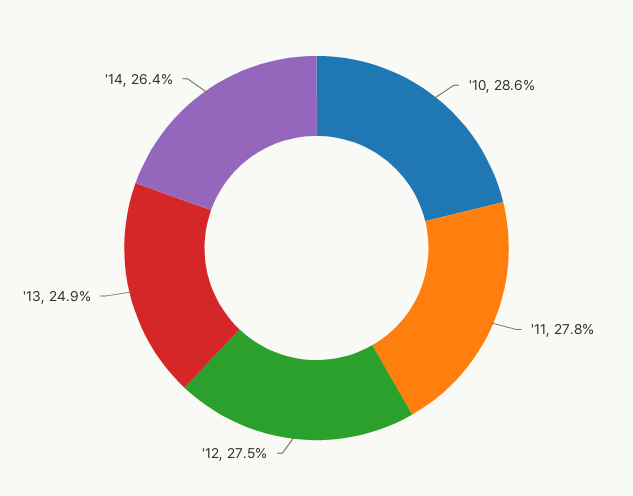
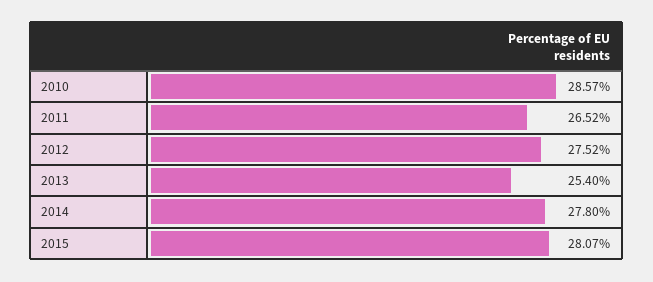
'11: 27.8 -> 26.52
'13: 24.9 -> 25.4
'14: 26.4 -> 27.8
2015: none -> 28.07

